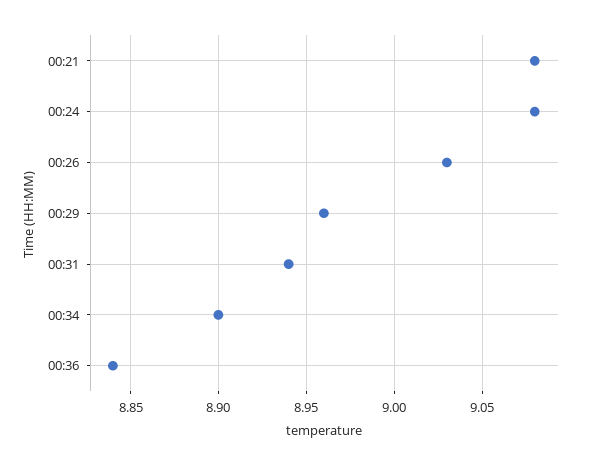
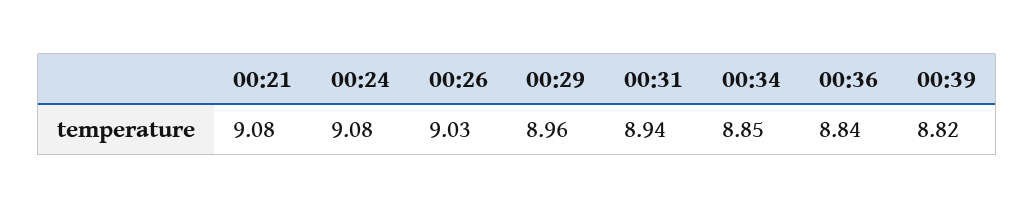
00:34: 8.9 -> 8.85
00:39: none -> 8.82

